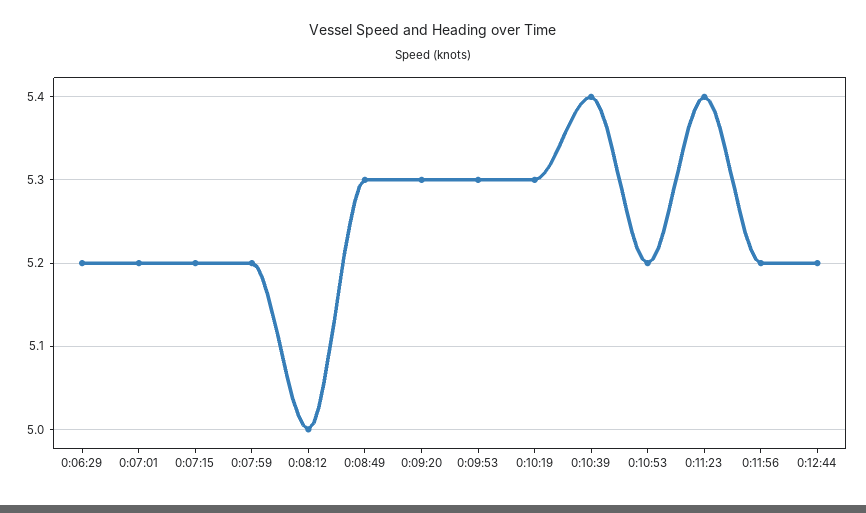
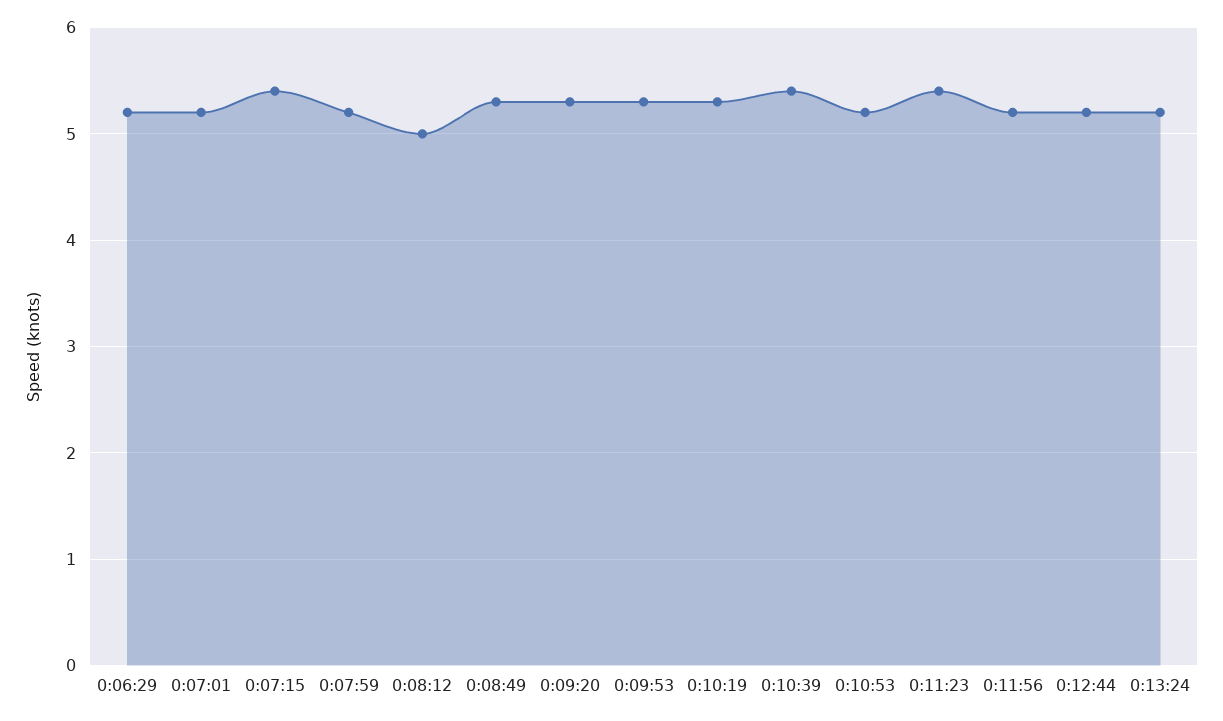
0:07:15: 5.2 -> 5.4
0:13:24: none -> 5.2

